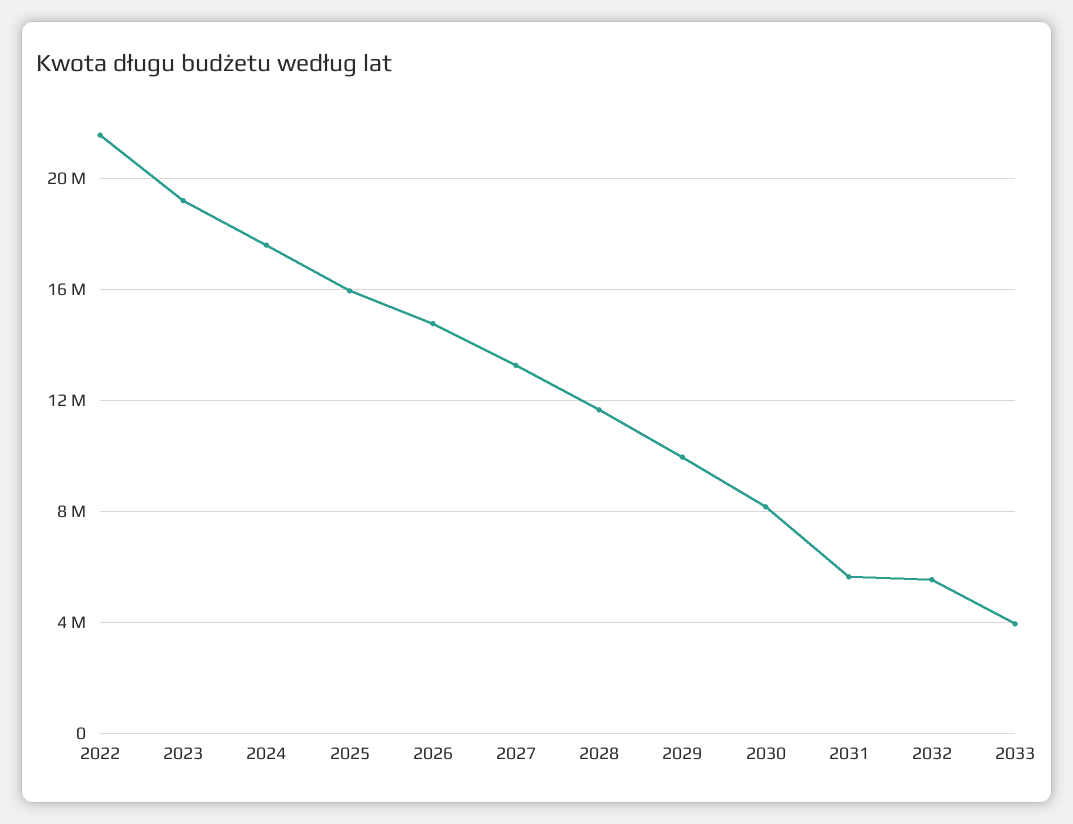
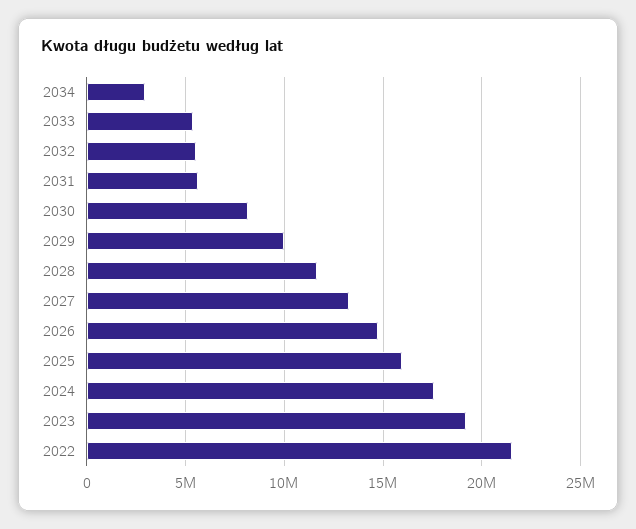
2033: 4000000 -> 5500000
2034: none -> 3000000

